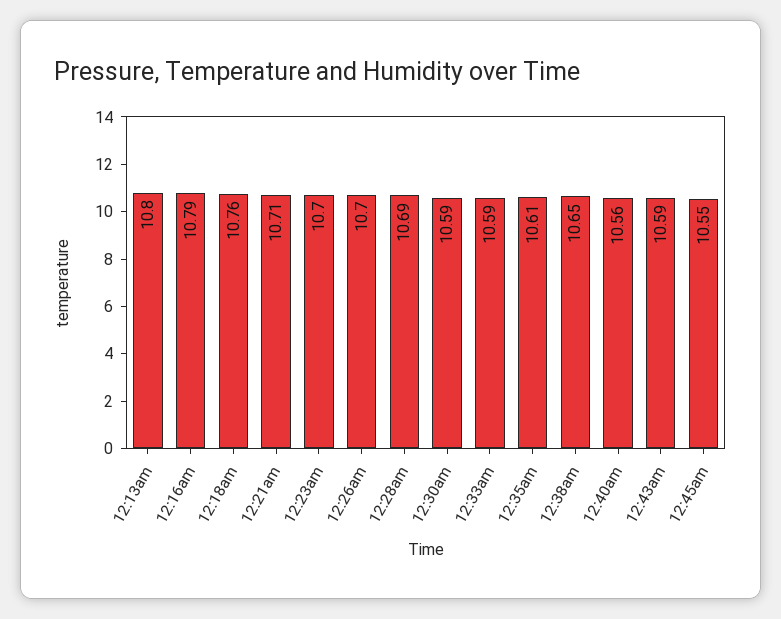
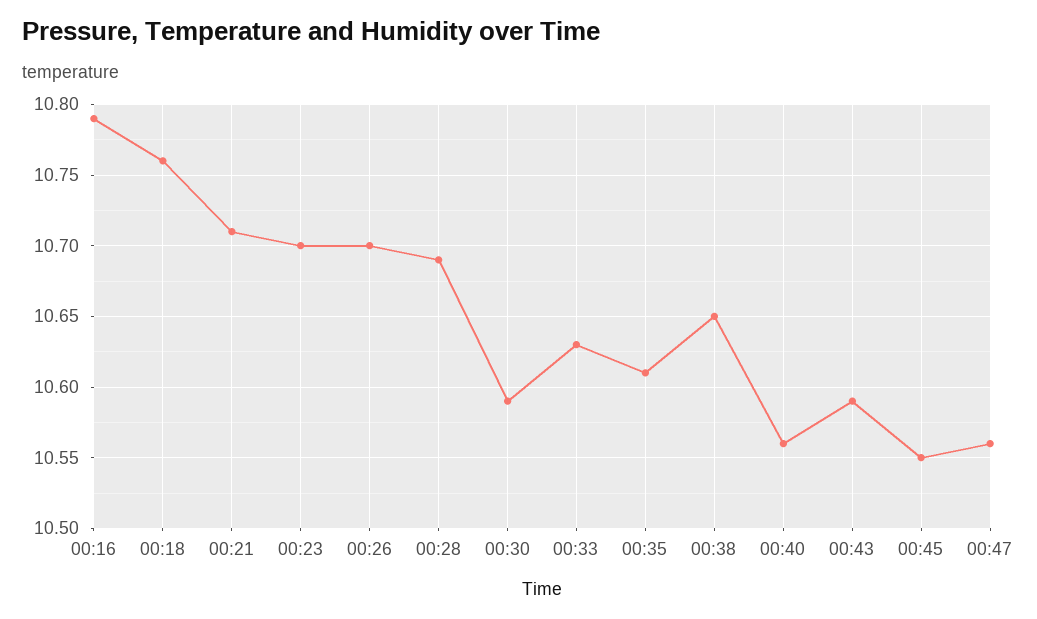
12:13am: 10.8 -> none
12:33am: 10.59 -> 10.63
00:47: none -> 10.56

